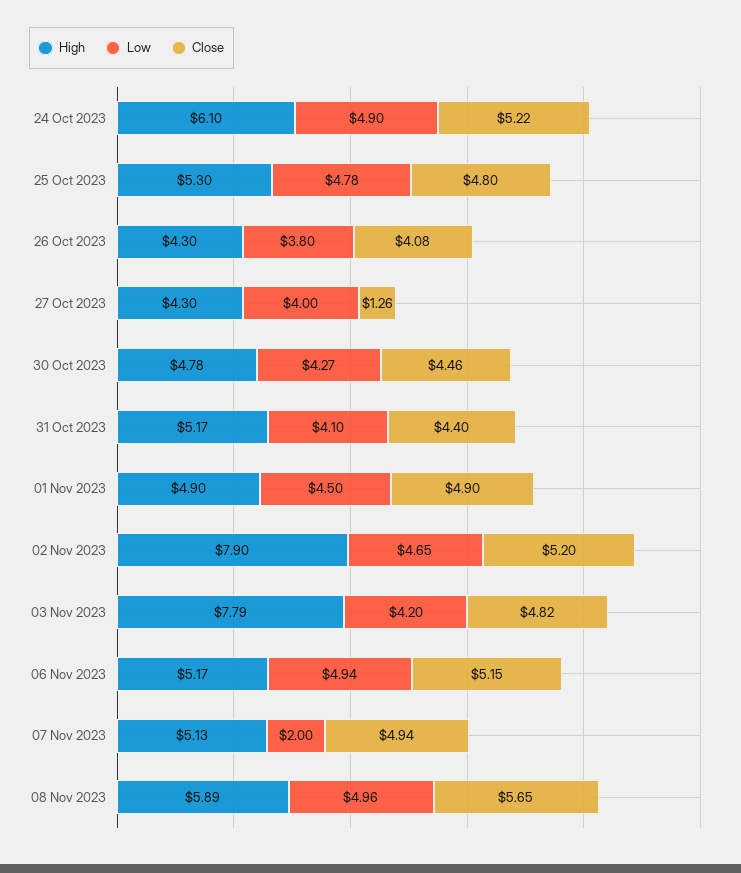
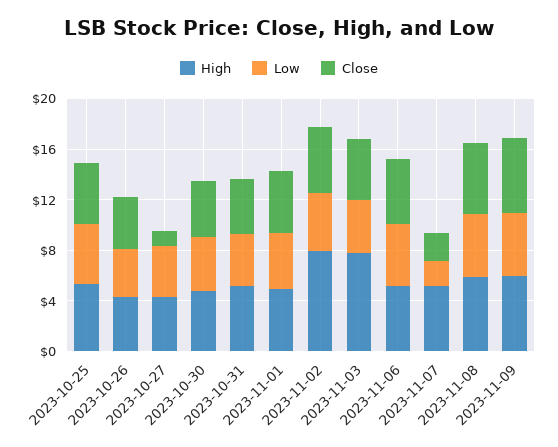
High, 24 Oct 2023: 6.1 -> none
Low, 24 Oct 2023: 4.9 -> none
Close, 24 Oct 2023: 5.22 -> none
Close, 07 Nov 2023: 4.94 -> 2
High, 2023-11-09: none -> 6
Low, 2023-11-09: none -> 5
Close, 2023-11-09: none -> 6

